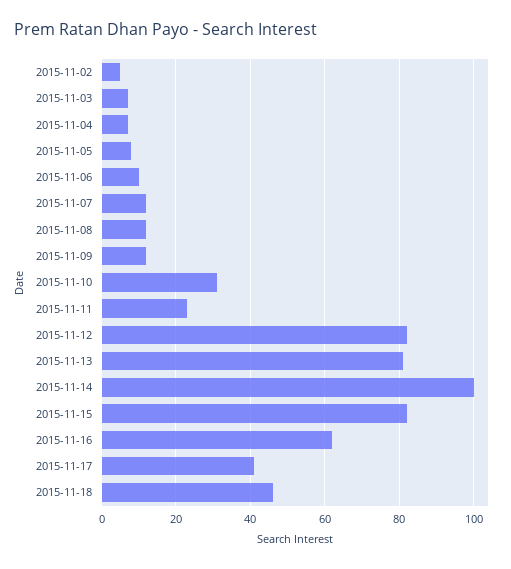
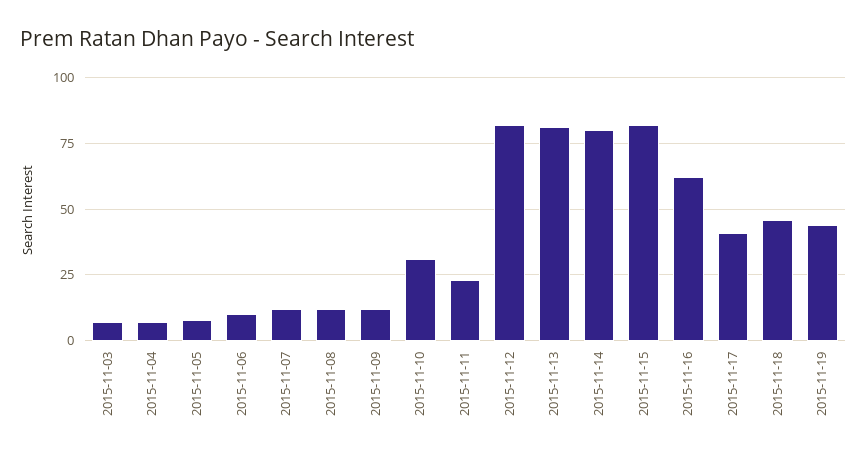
2015-11-02: 5 -> none
2015-11-14: 100 -> 80
2015-11-19: none -> 45

